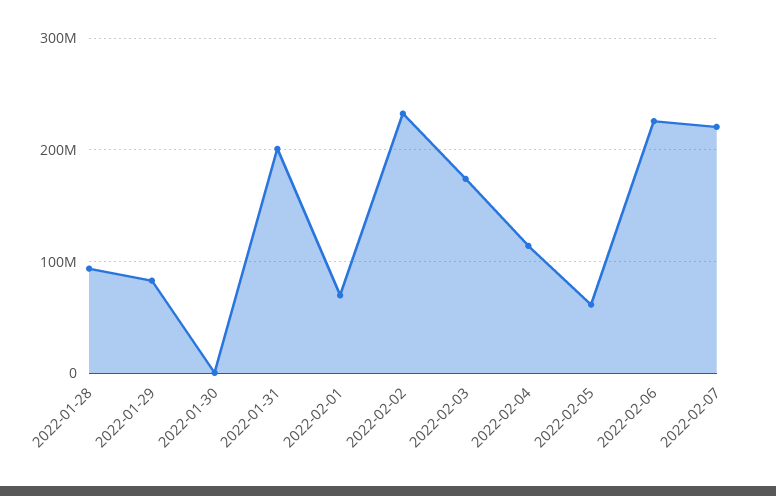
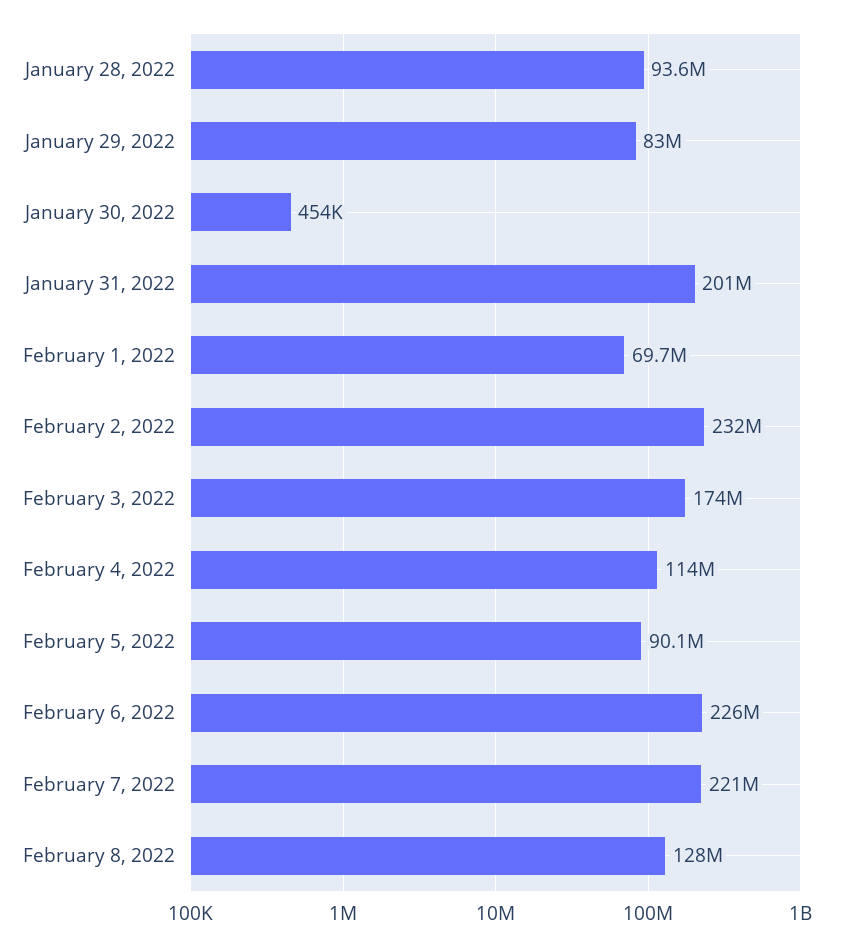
2022-02-05: 60000000 -> 90100000
February 8, 2022: none -> 128000000

